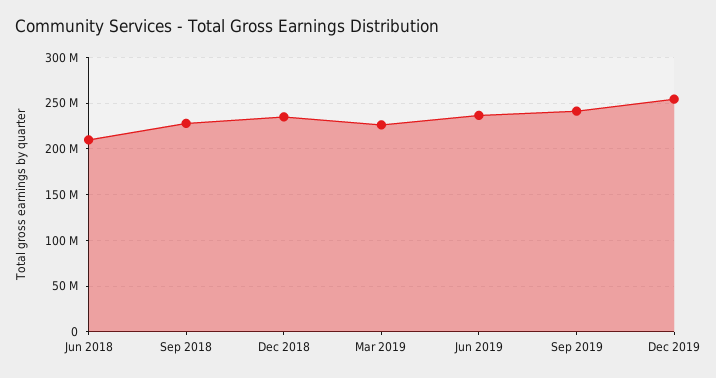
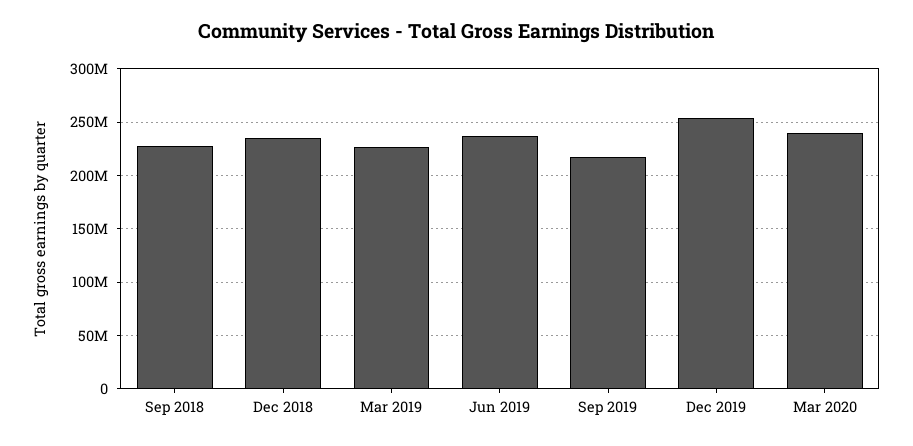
Jun 2018: 210000000 -> none
Sep 2019: 240000000 -> 220000000
Mar 2020: none -> 240000000

